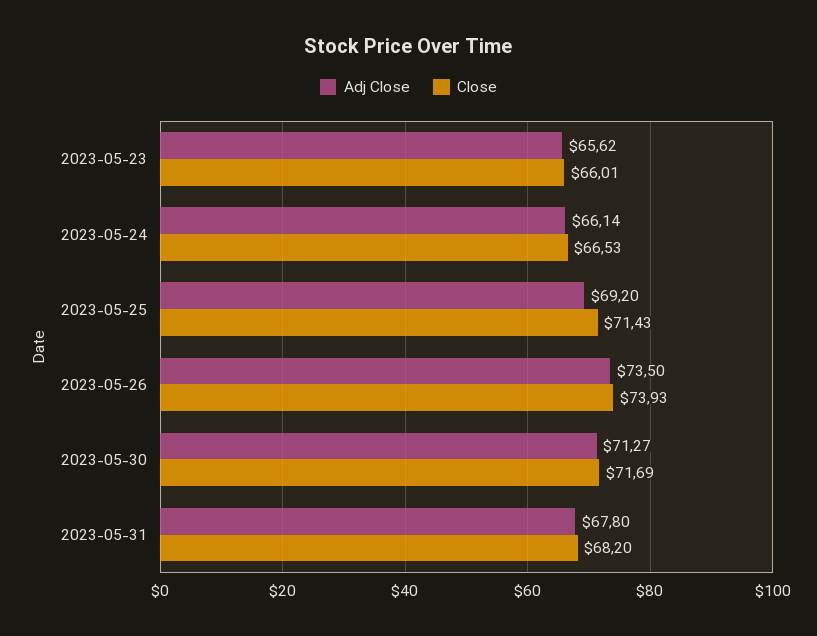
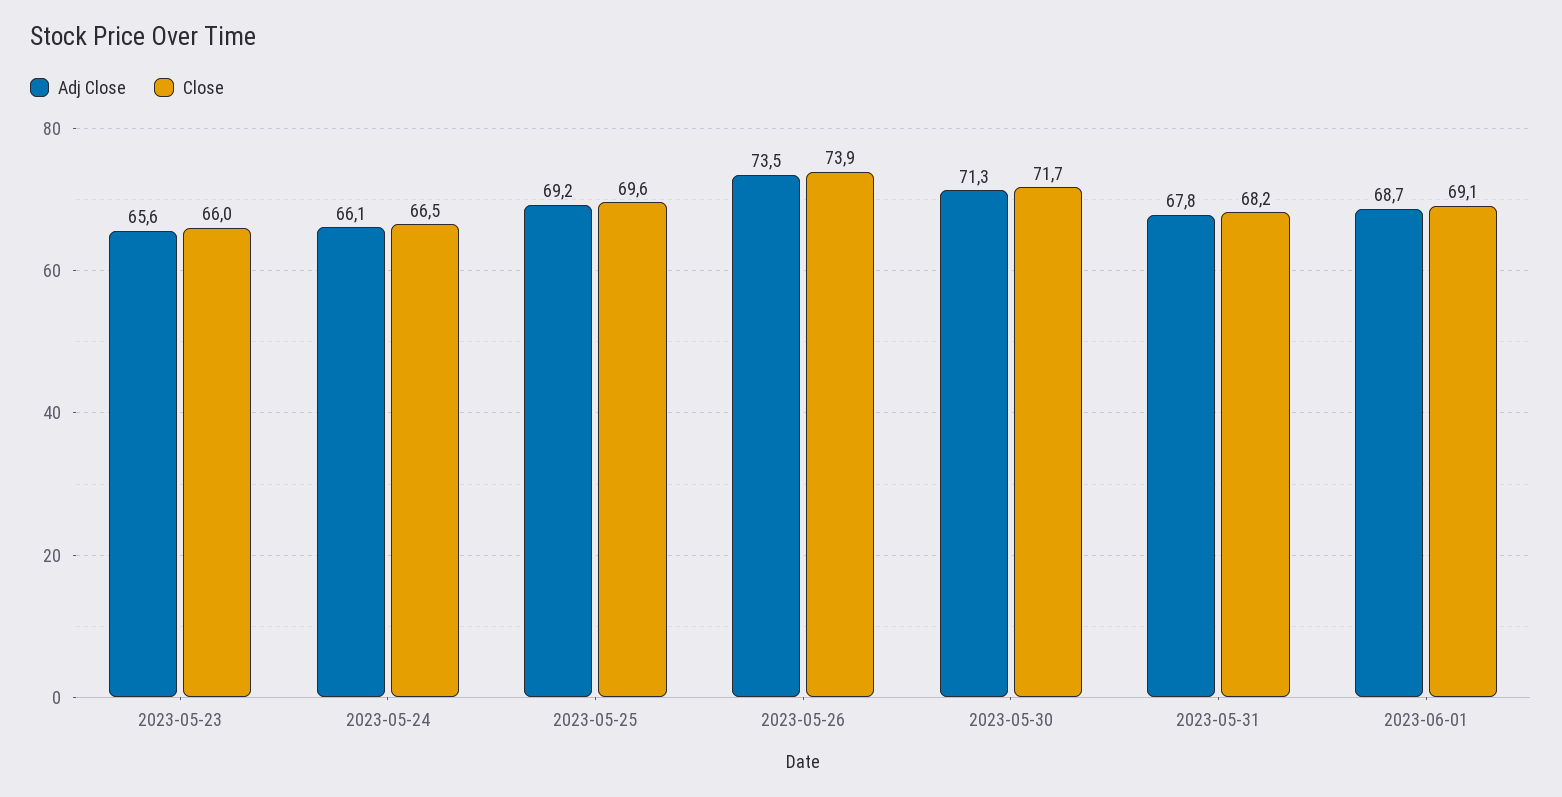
Close, 2023-05-25: 71.43 -> 69.6
Adj Close, 2023-06-01: none -> 68.7
Close, 2023-06-01: none -> 69.1

